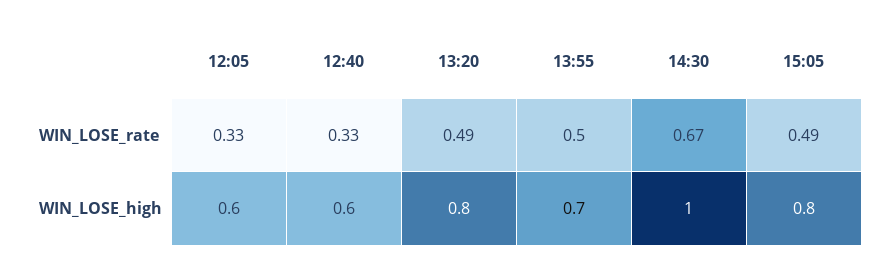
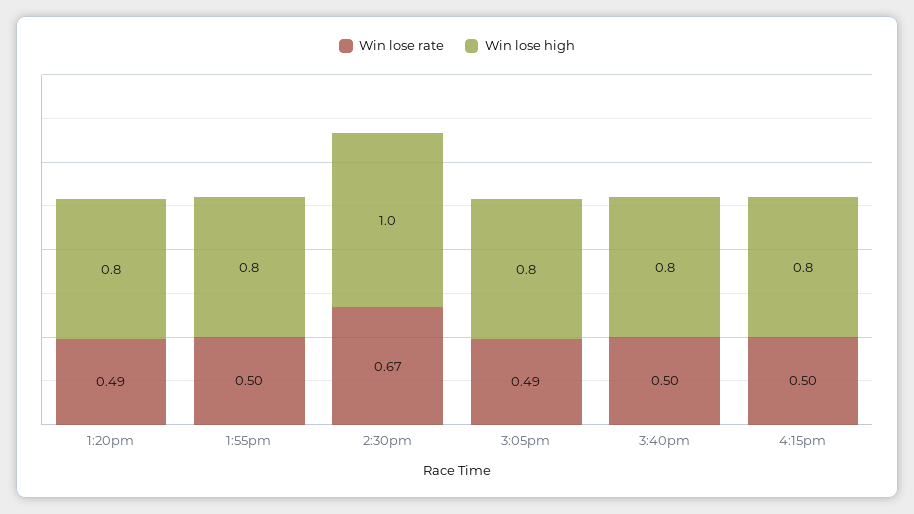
WIN_LOSE_rate, 12:05: 0.33 -> none
WIN_LOSE_rate, 12:40: 0.33 -> none
WIN_LOSE_high, 12:05: 0.6 -> none
WIN_LOSE_high, 12:40: 0.6 -> none
WIN_LOSE_high, 13:55: 0.7 -> 0.8
WIN_LOSE_rate, 3:40pm: none -> 0.5
WIN_LOSE_high, 3:40pm: none -> 0.8
WIN_LOSE_rate, 4:15pm: none -> 0.5
WIN_LOSE_high, 4:15pm: none -> 0.8

